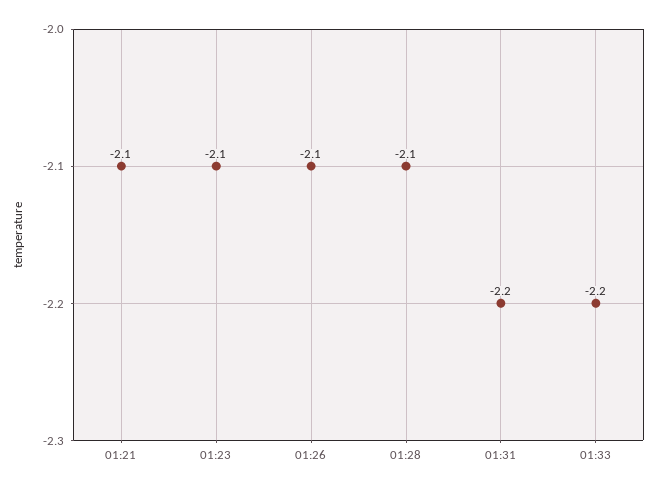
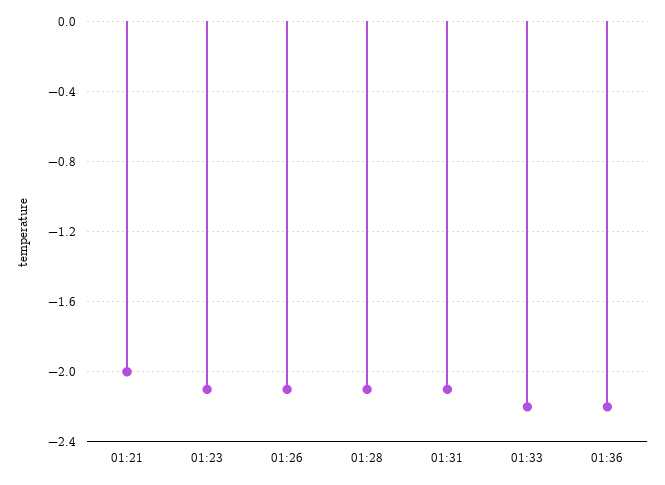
01:21: -2.1 -> -2
01:31: -2.2 -> -2.1
01:36: none -> -2.2

